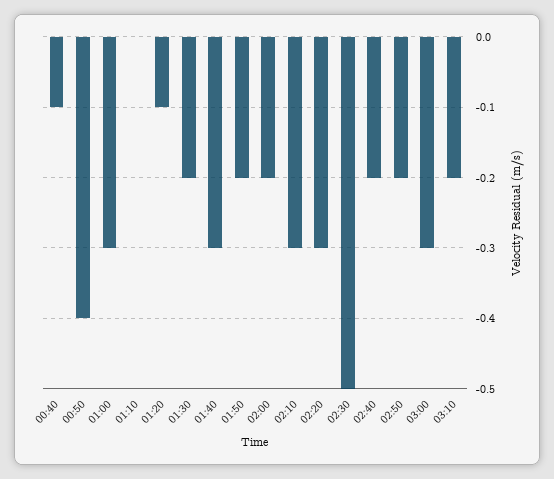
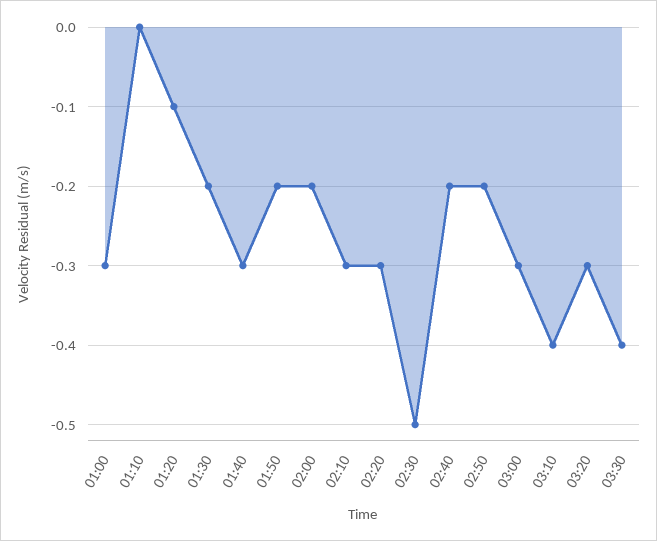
00:40: -0.1 -> none
00:50: -0.4 -> none
03:10: -0.2 -> -0.4
03:20: none -> -0.3
03:30: none -> -0.4

